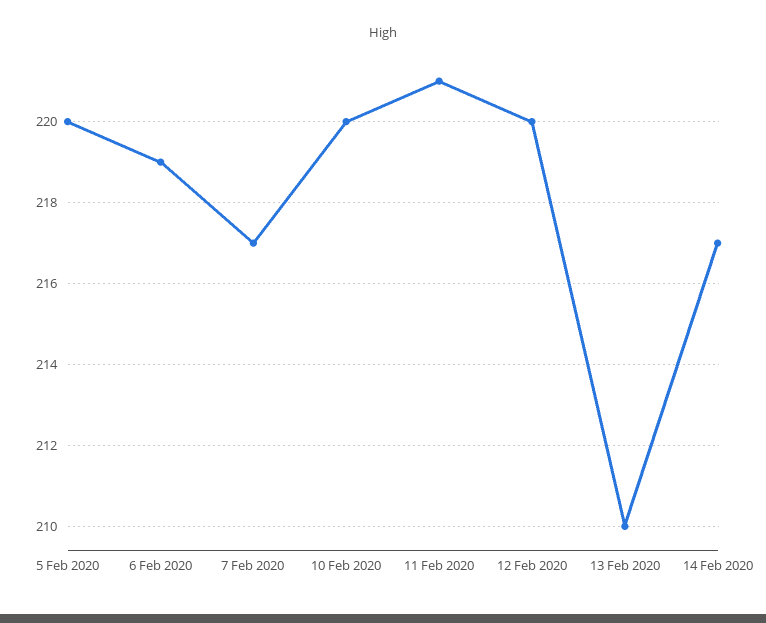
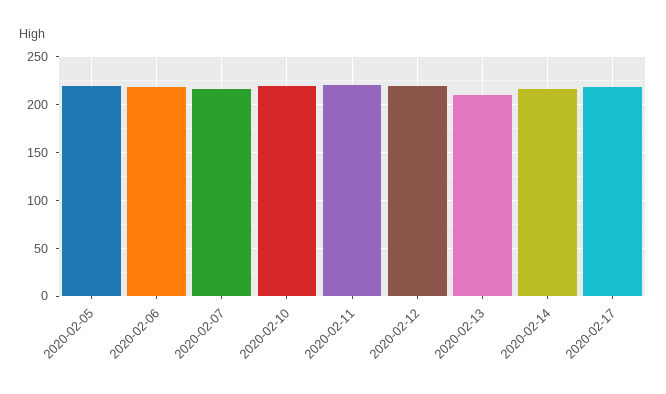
2020-02-17: none -> 220

